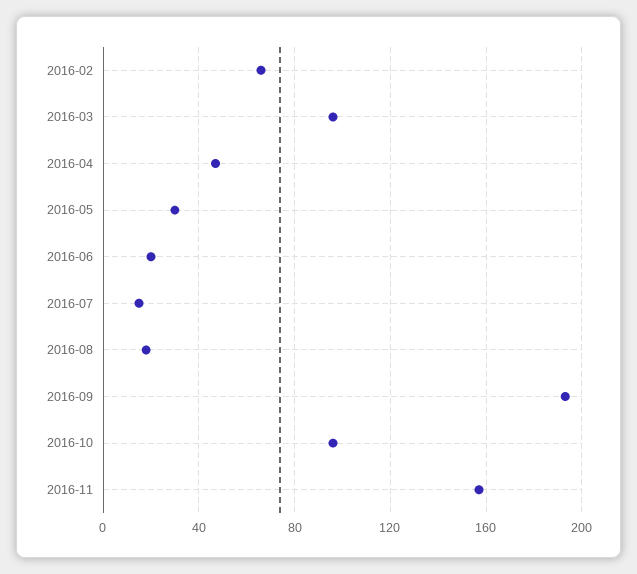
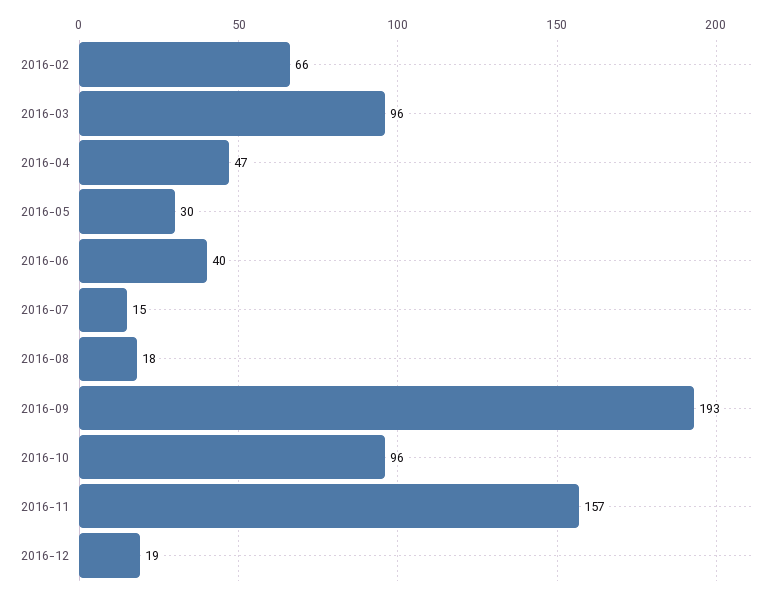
2016-06: 20 -> 40
2016-12: none -> 19

